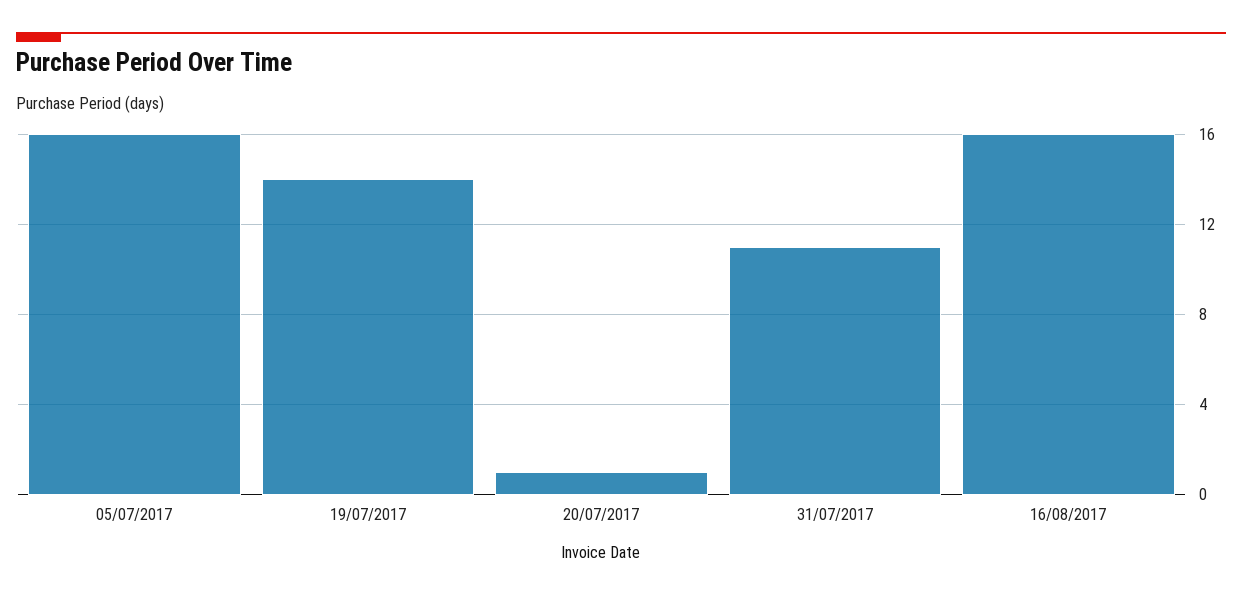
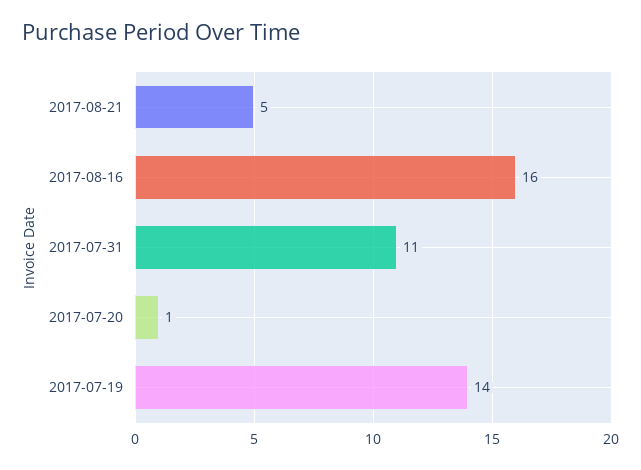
05/07/2017: 16 -> none
2017-08-21: none -> 5

